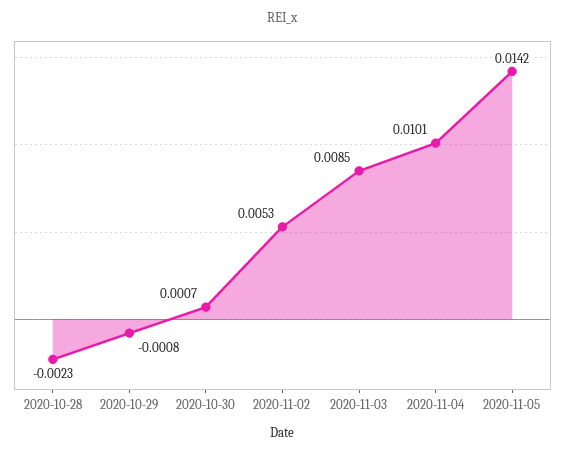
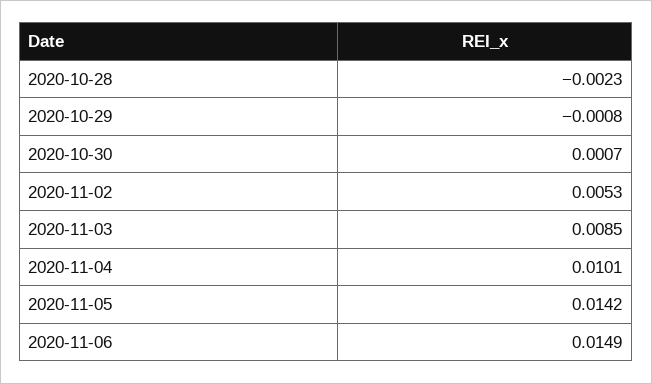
2020-11-06: none -> 0.0149

